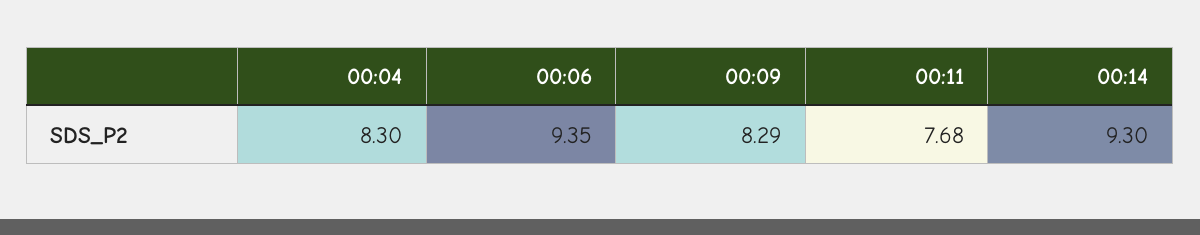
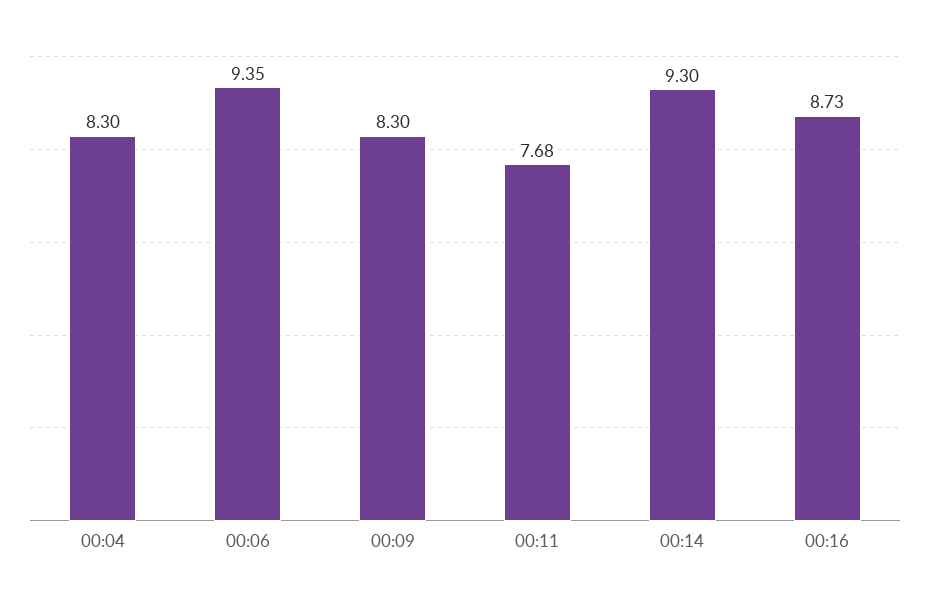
00:09: 8.29 -> 8.3
00:16: none -> 8.73

